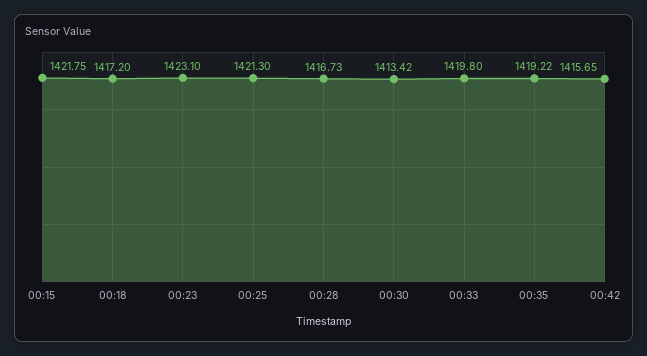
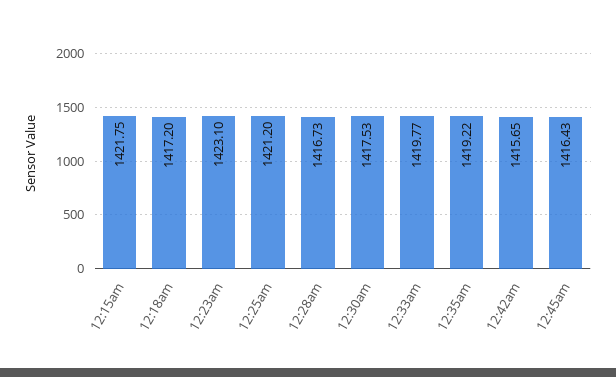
00:25: 1421.3 -> 1421.2
00:30: 1413.42 -> 1417.53
00:33: 1419.8 -> 1419.77
12:45am: none -> 1416.43

